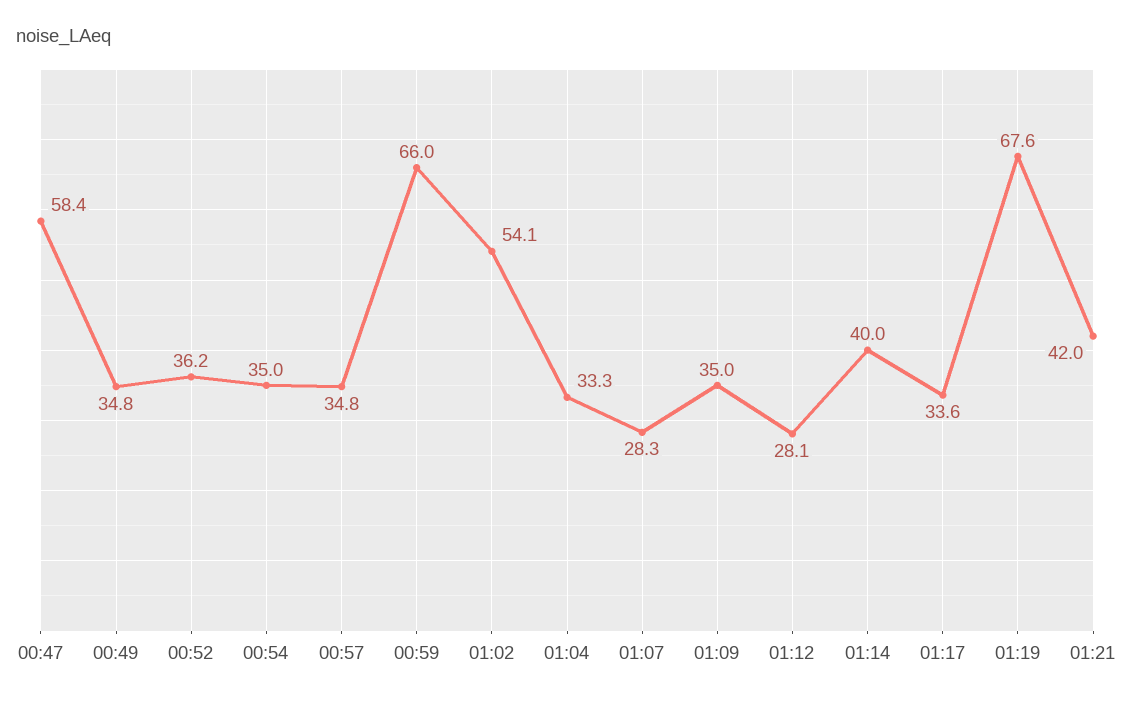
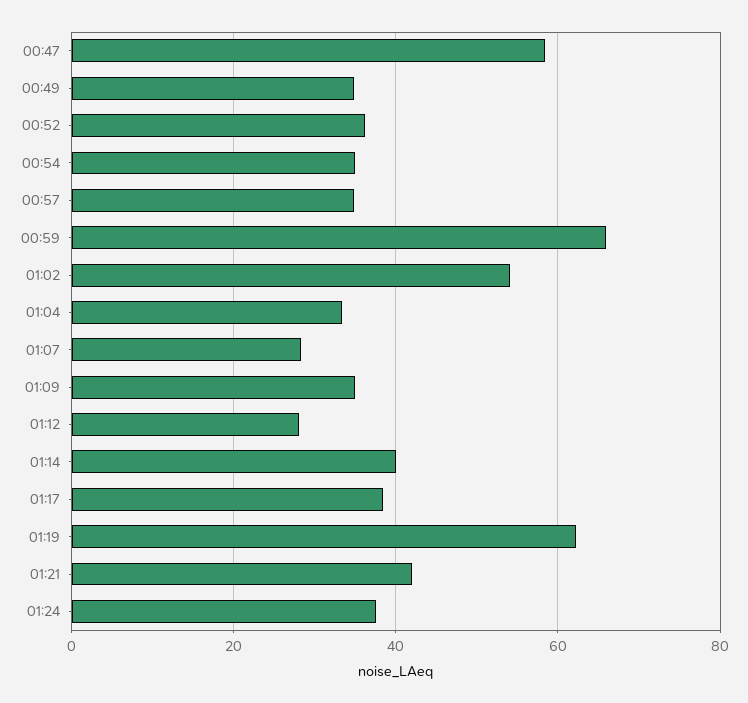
01:17: 33.6 -> 38
01:19: 67.6 -> 62
01:24: none -> 38

